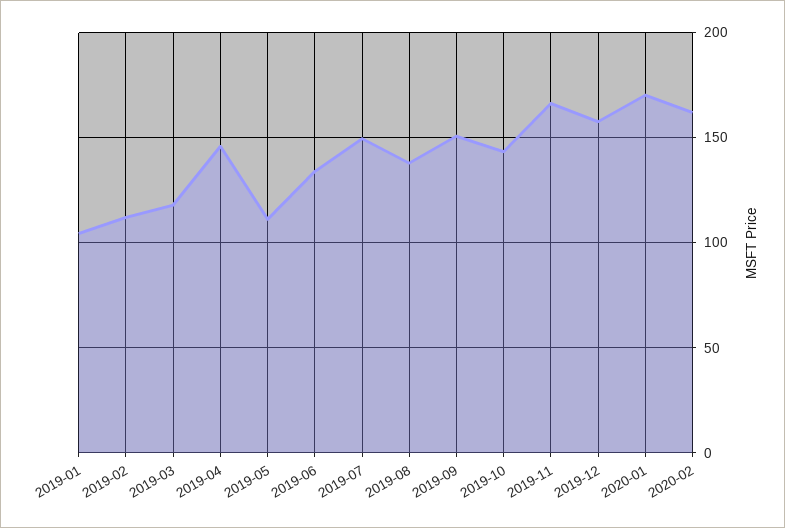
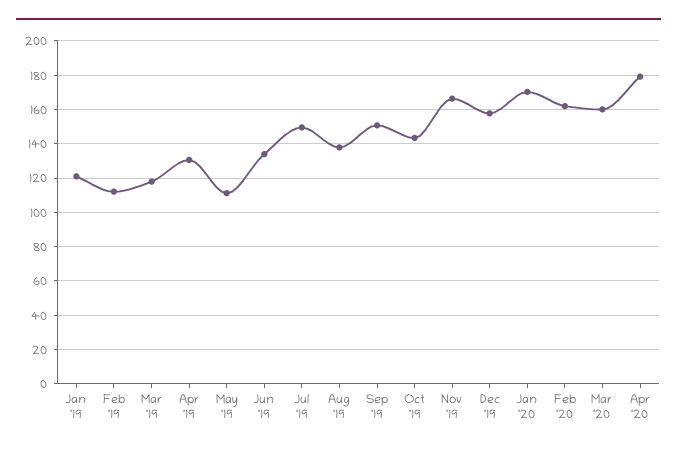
2019-01: 105 -> 120
2019-04: 145 -> 130
Mar '20: none -> 160
Apr '20: none -> 180

